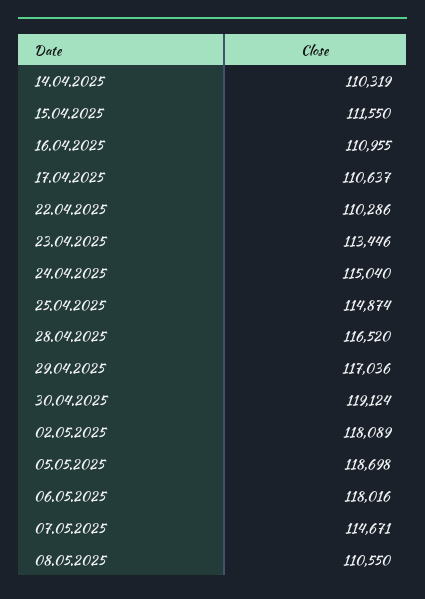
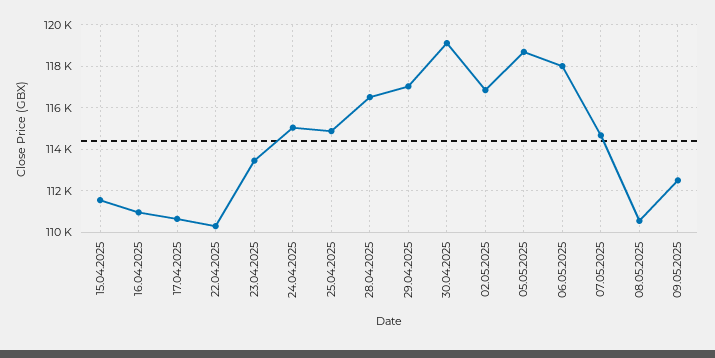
14.04.2025: 110319 -> none
02.05.2025: 118089 -> 117000
09.05.2025: none -> 112500

